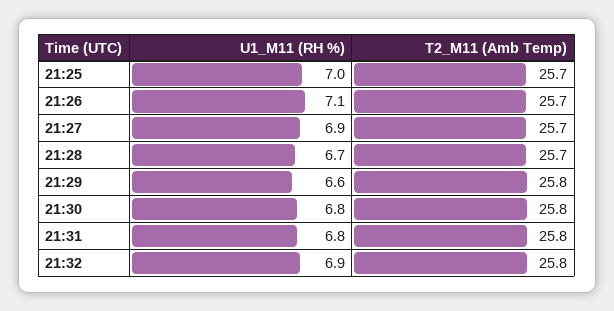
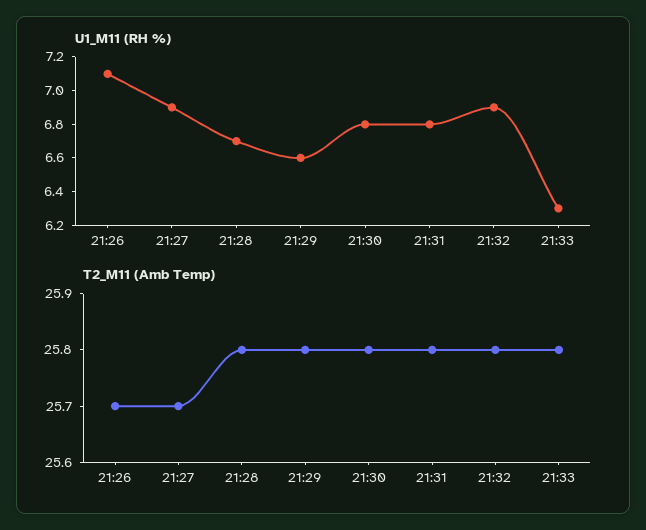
U1_M11 (RH %), 21:25: 7 -> none
T2_M11 (Amb Temp), 21:25: 25.7 -> none
T2_M11 (Amb Temp), 21:28: 25.7 -> 25.8
U1_M11 (RH %), 21:33: none -> 6.3
T2_M11 (Amb Temp), 21:33: none -> 25.8

